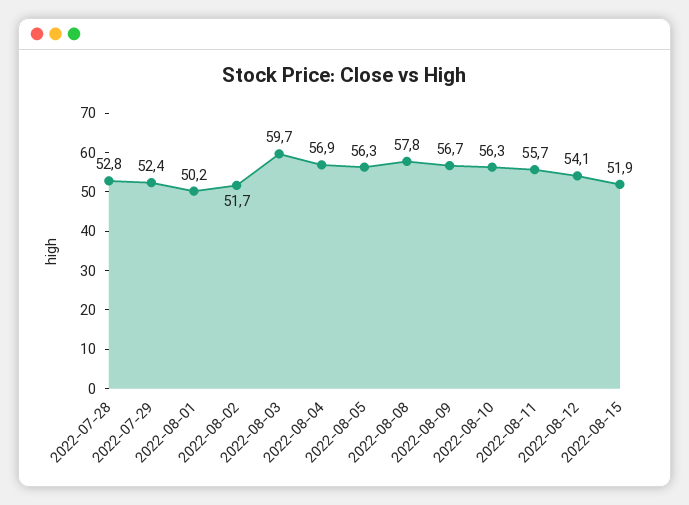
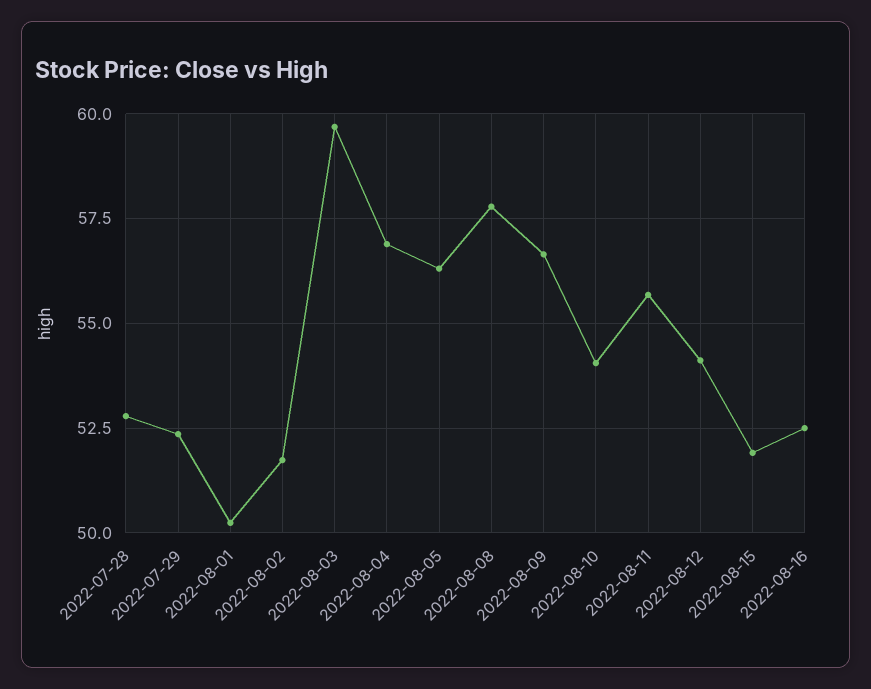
2022-08-10: 56.3 -> 54
2022-08-16: none -> 52.5

